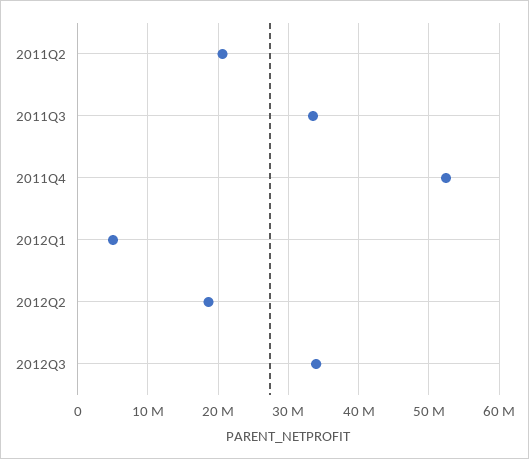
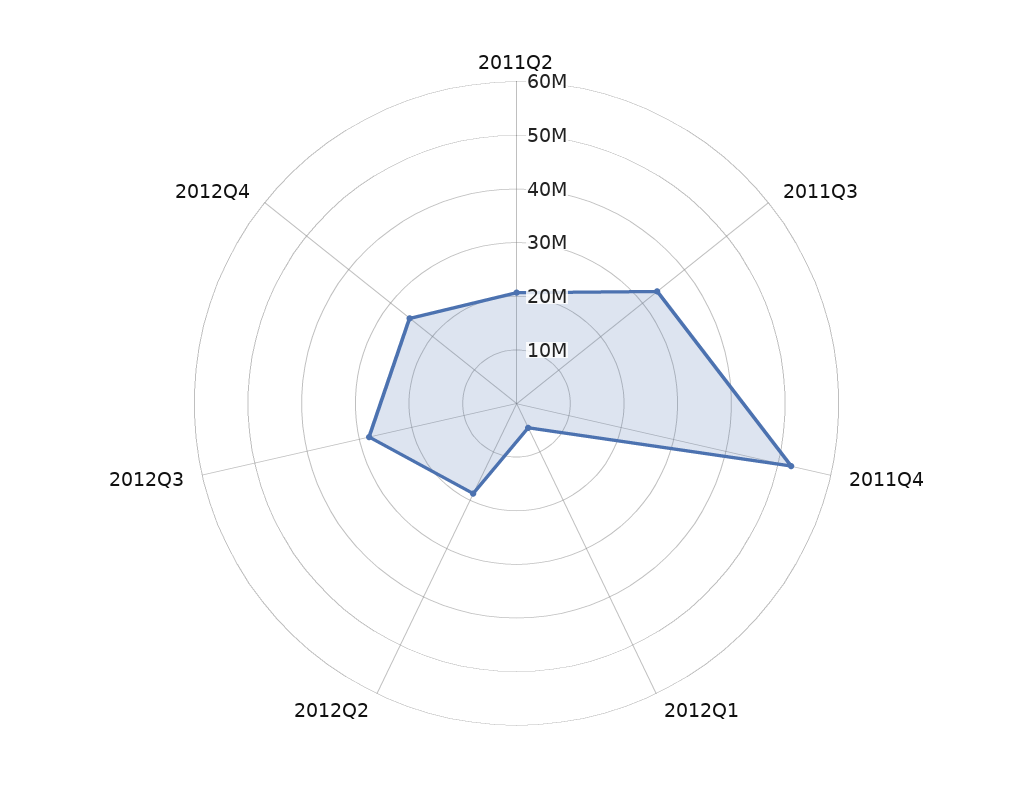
2012Q3: 34000000 -> 28000000
2012Q4: none -> 26000000

